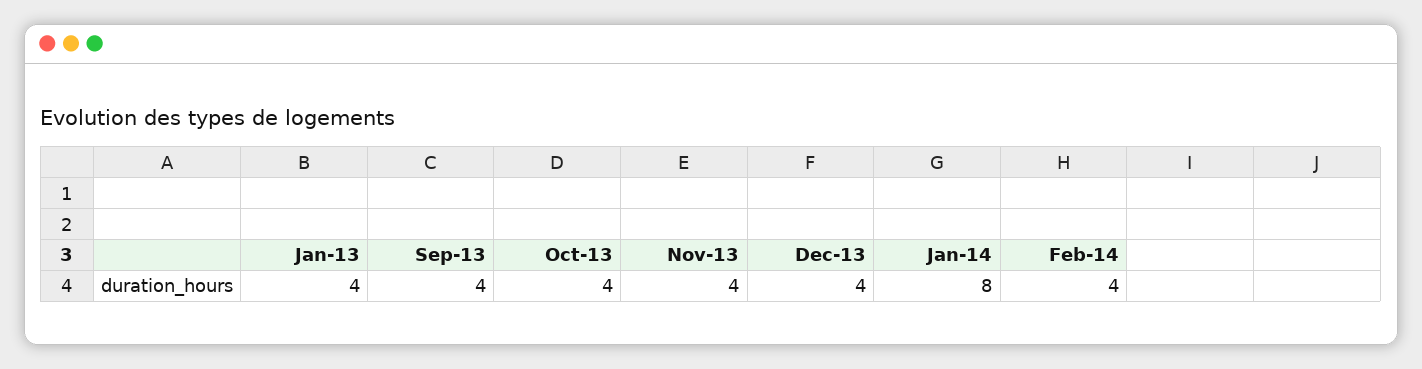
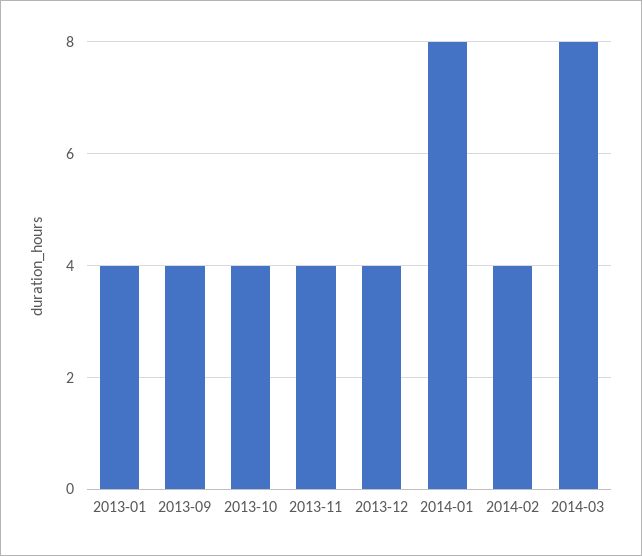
2014-03: none -> 8

